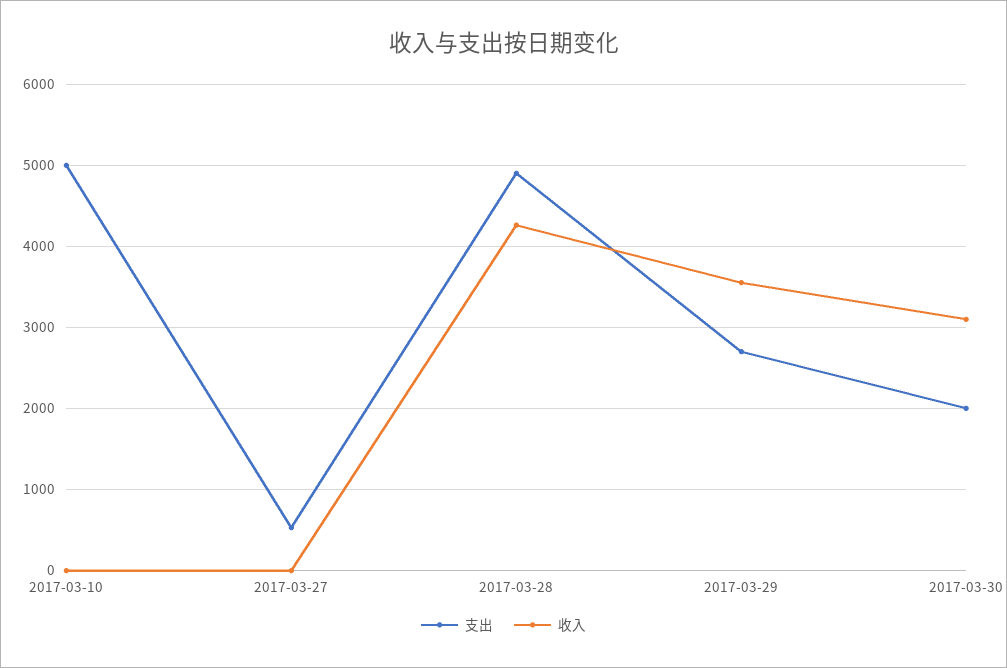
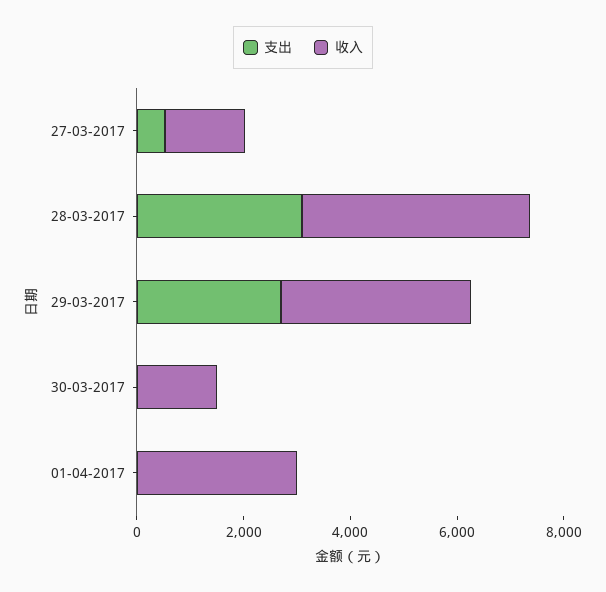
支出, 2017-03-10: 5000 -> none
收入, 2017-03-10: 0 -> none
收入, 2017-03-27: 0 -> 1500
支出, 2017-03-28: 4900 -> 3000
支出, 2017-03-30: 2000 -> 0
收入, 2017-03-30: 3100 -> 1500
支出, 01-04-2017: none -> 0
收入, 01-04-2017: none -> 3000

